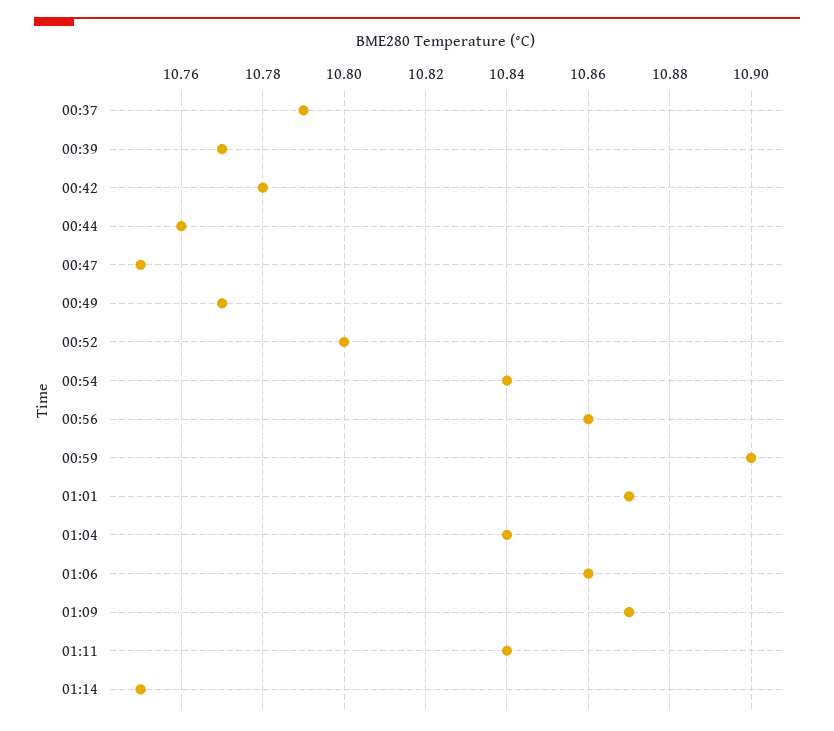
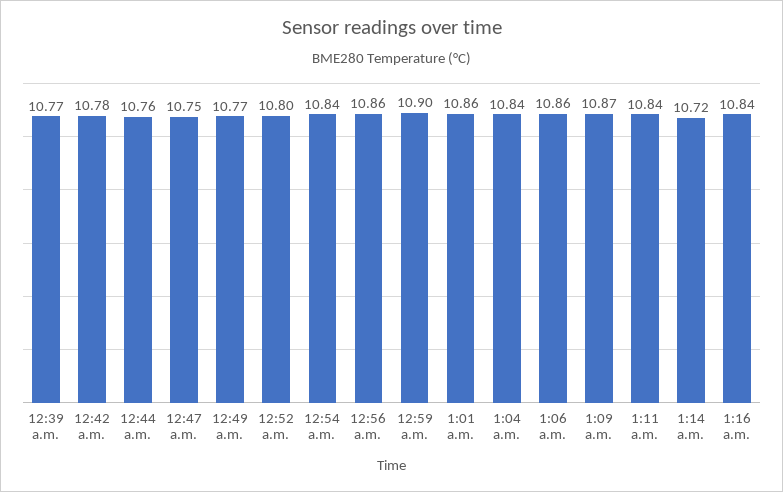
00:37: 10.79 -> none
01:01: 10.87 -> 10.86
01:14: 10.75 -> 10.72
1:16 a.m.: none -> 10.84

